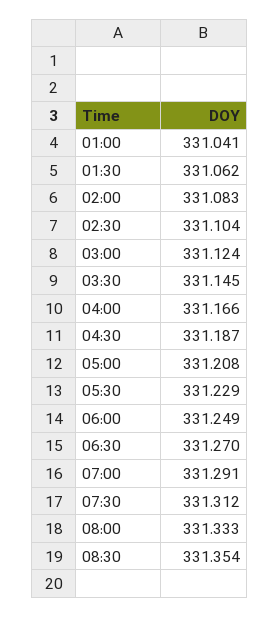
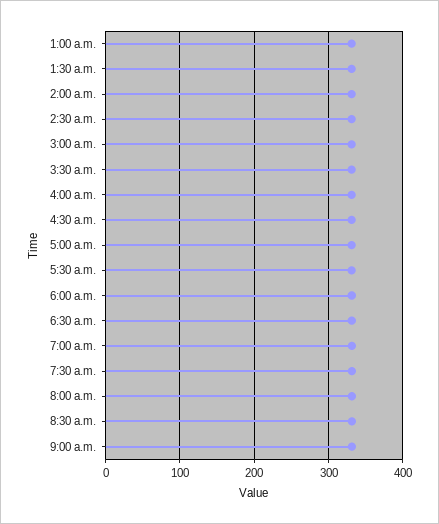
9:00 a.m.: none -> 330

